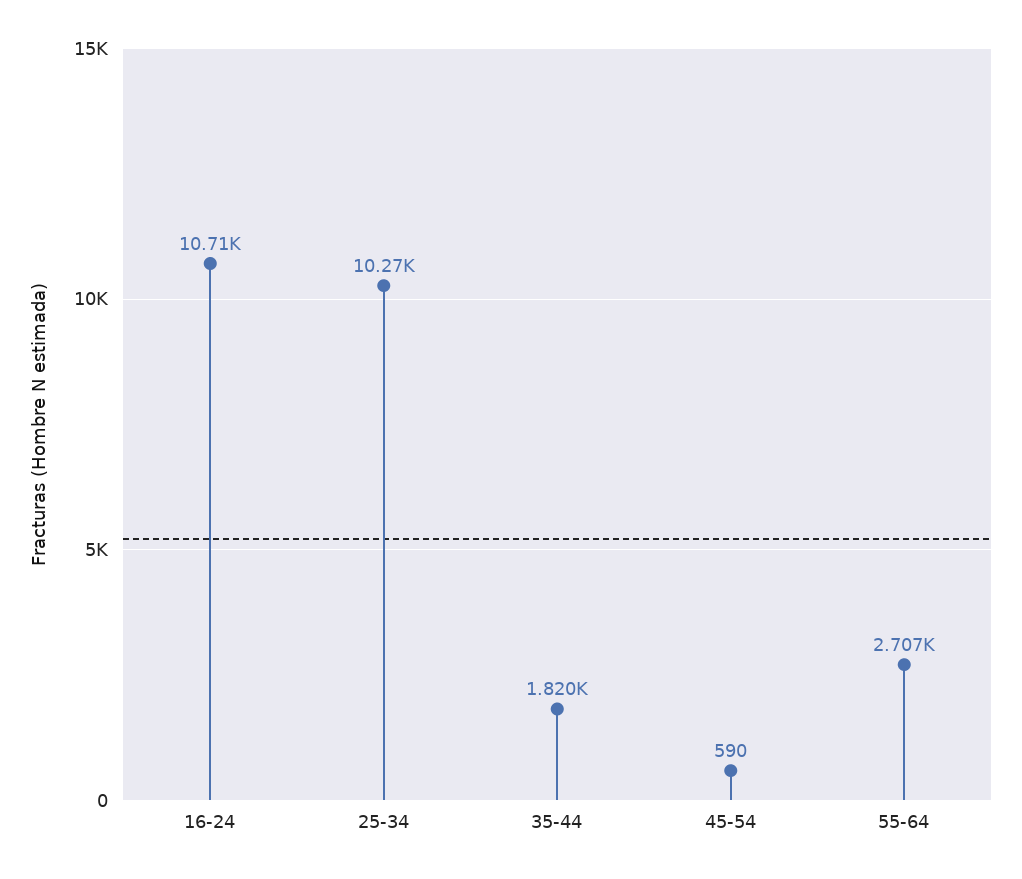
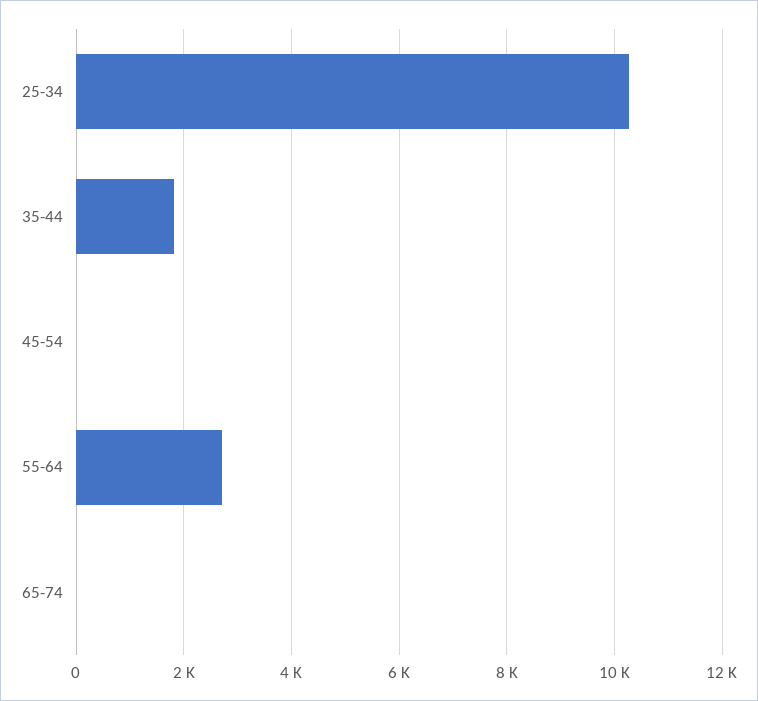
16-24: 10710 -> none
45-54: 590 -> 0
65-74: none -> 0

